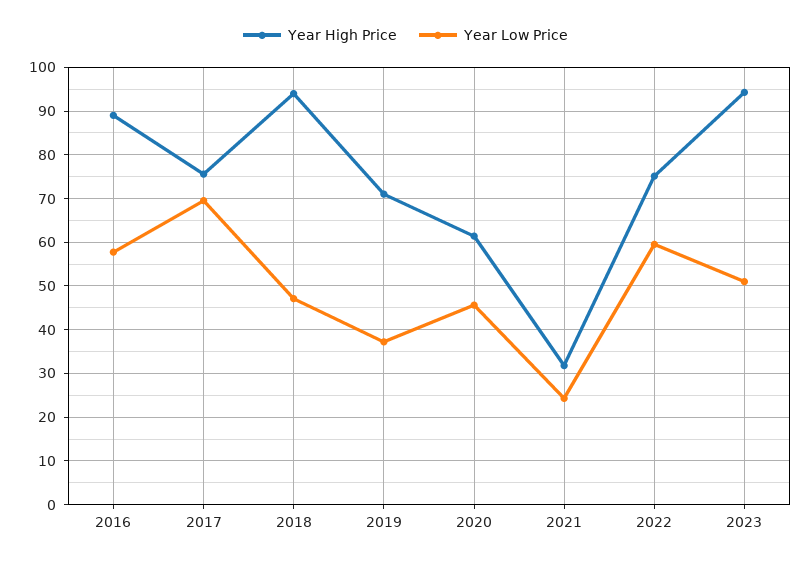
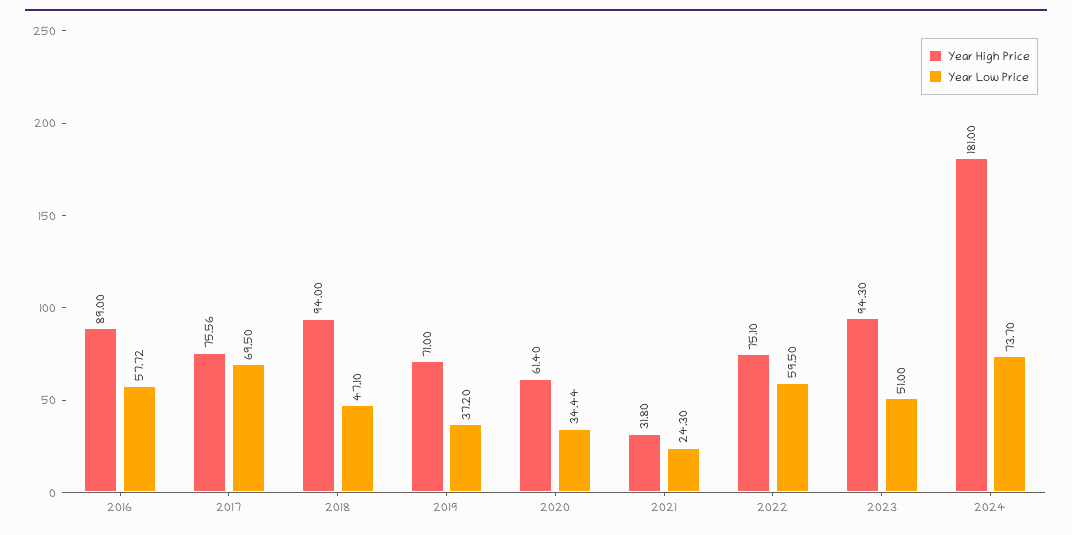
Year Low Price, 2020: 46 -> 34.44
Year High Price, 2024: none -> 181
Year Low Price, 2024: none -> 73.7

